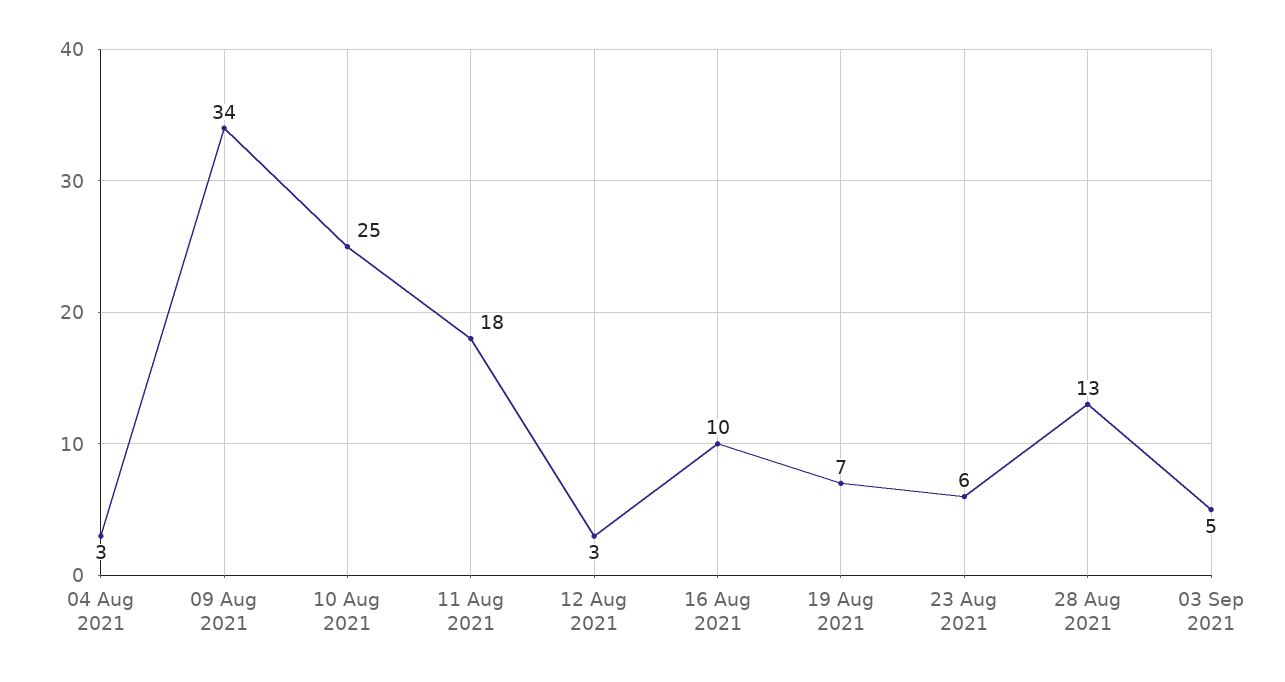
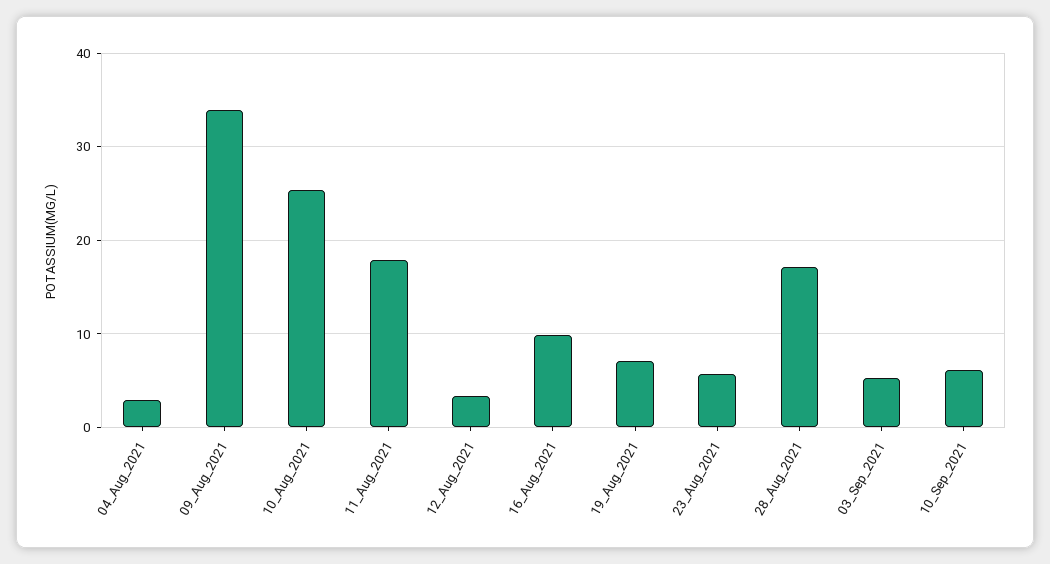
28 Aug 2021: 13 -> 17
10_Sep_2021: none -> 6

